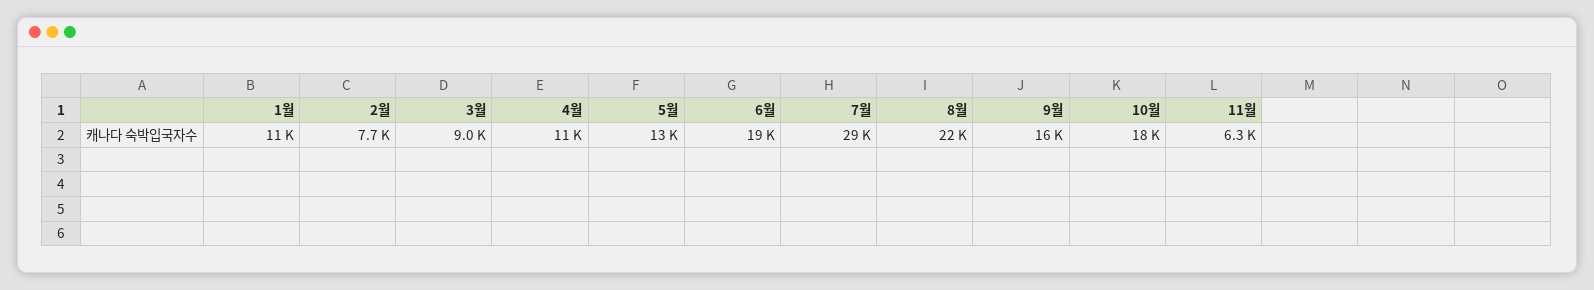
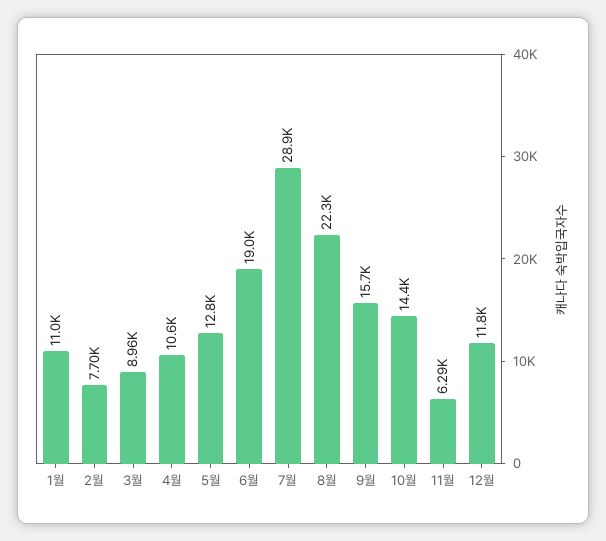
10월: 18000 -> 14400
12월: none -> 11800

